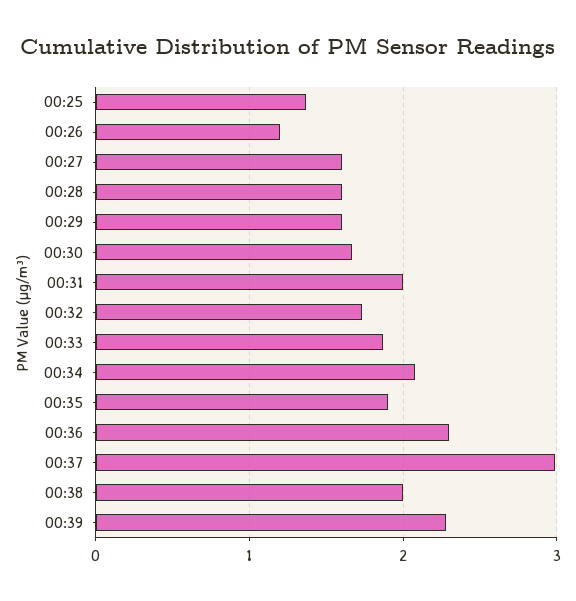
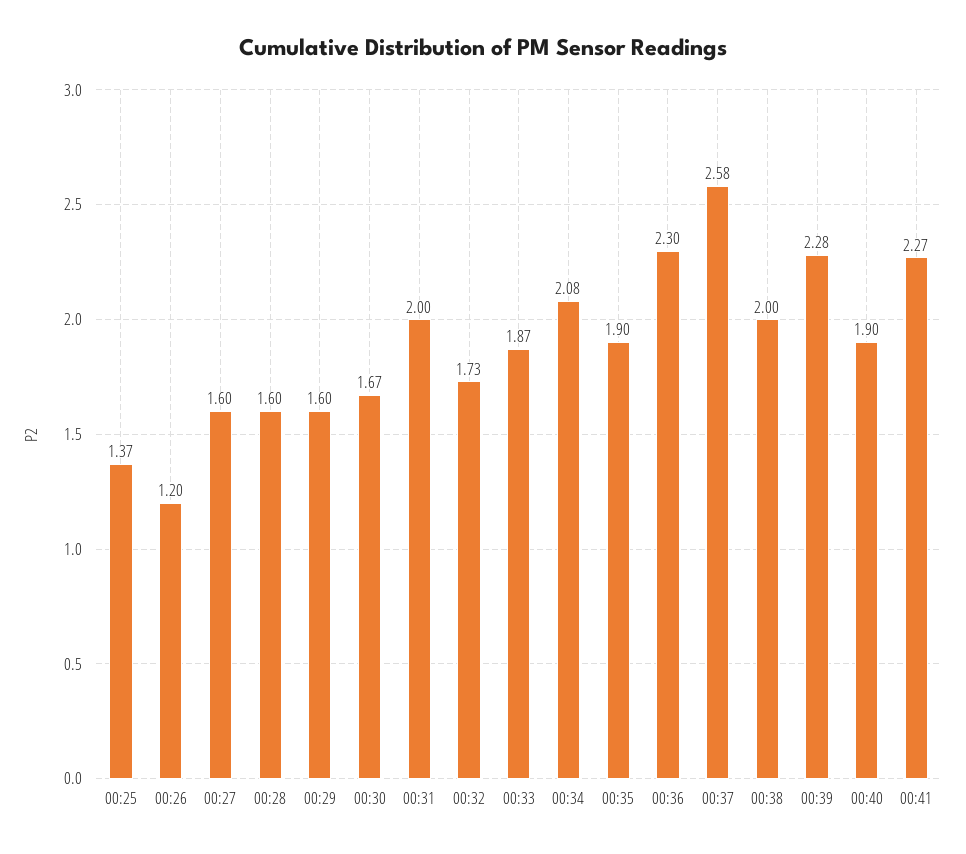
00:37: 3 -> 2.58
00:40: none -> 1.9
00:41: none -> 2.27

